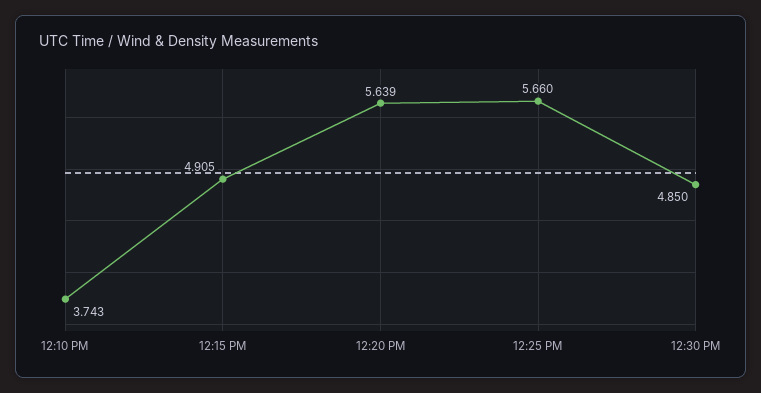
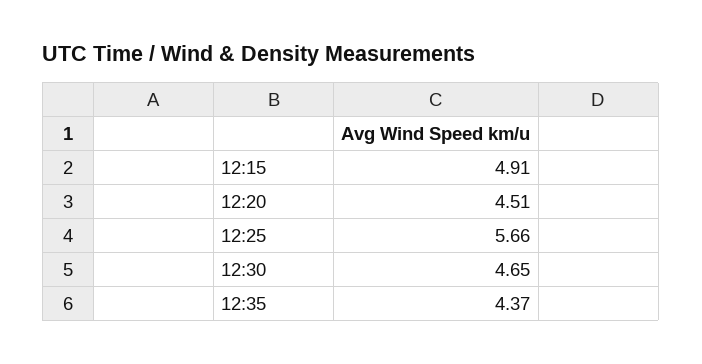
12:10 PM: 3.743 -> none
12:20 PM: 5.639 -> 4.51
12:30 PM: 4.85 -> 4.65
12:35: none -> 4.37

